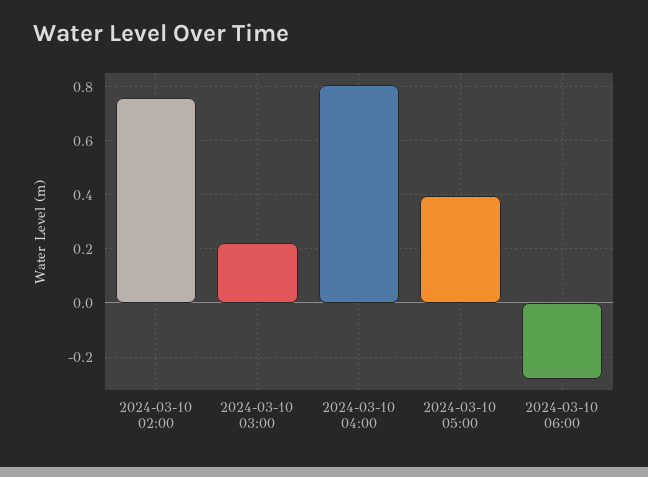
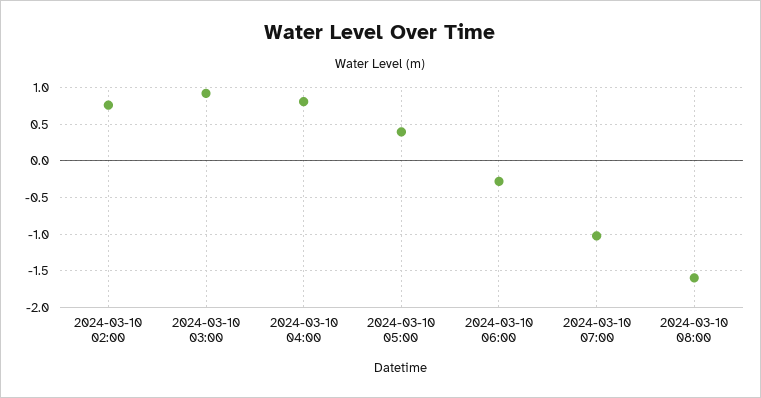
2024-03-10 03:00: 0.225 -> 0.9
2024-03-10 07:00: none -> -1
2024-03-10 08:00: none -> -1.6

